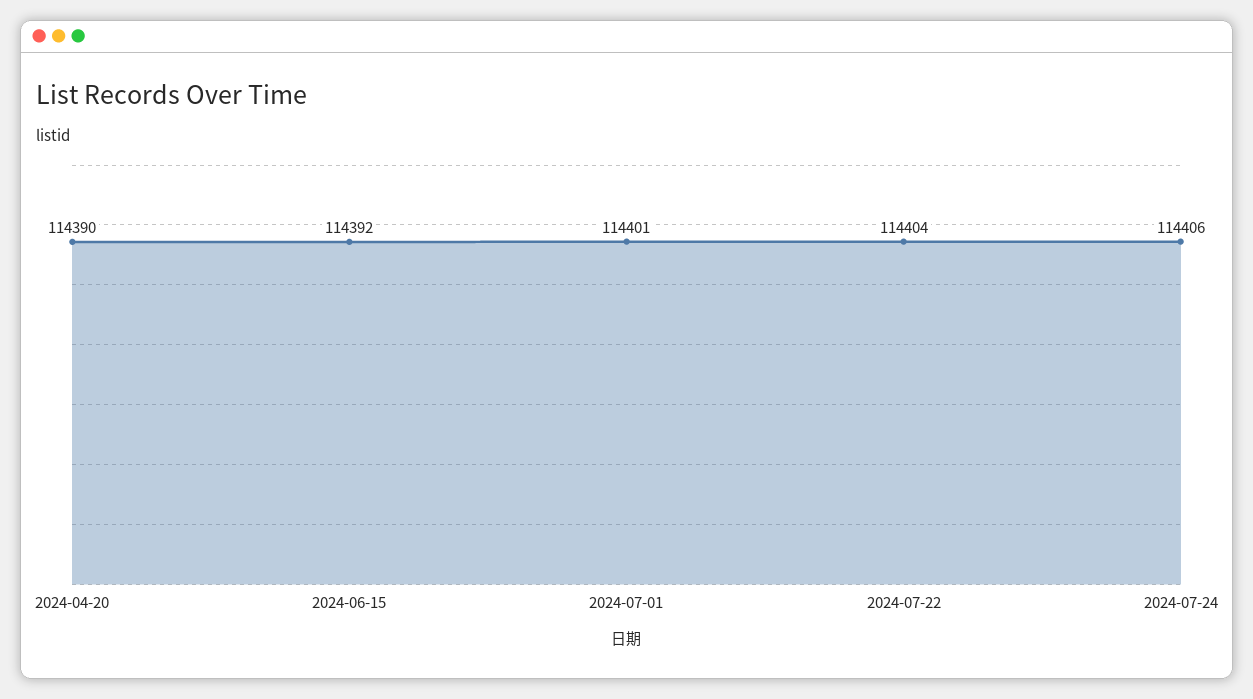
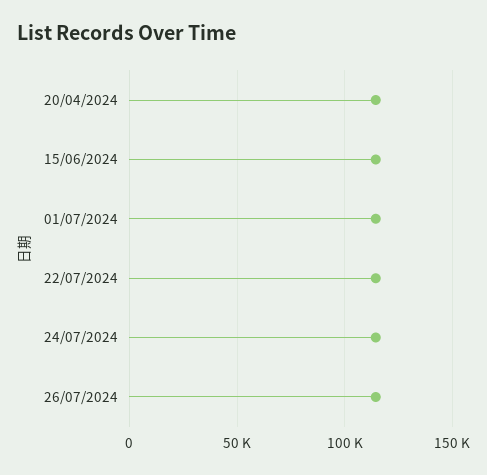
26/07/2024: none -> 115000

